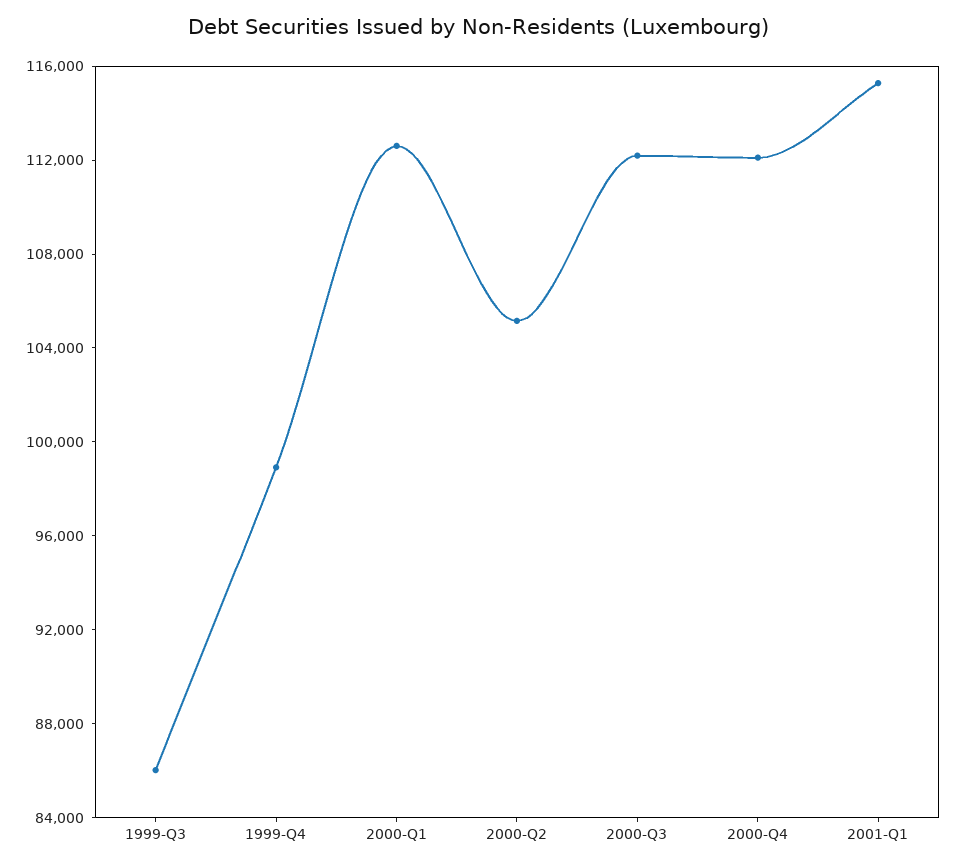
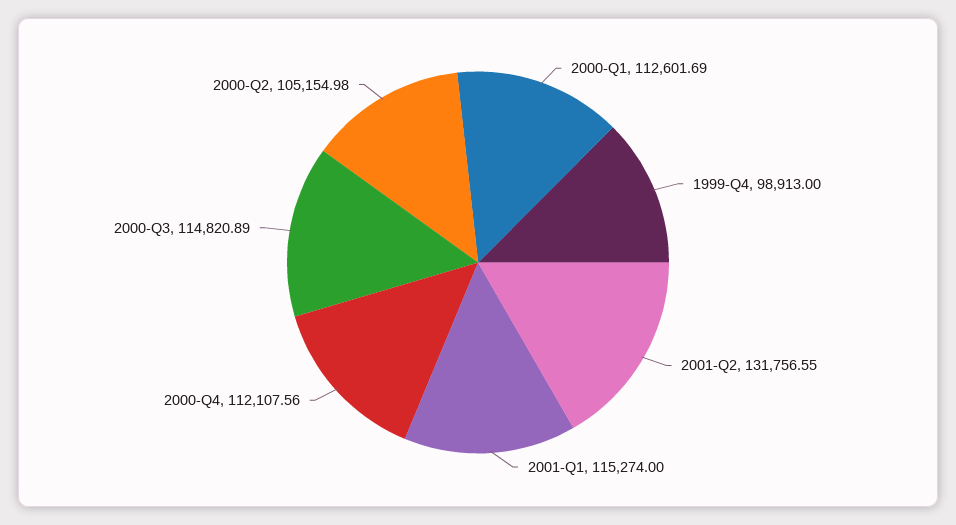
1999-Q3: 86000 -> none
2000-Q3: 112000 -> 114820.89
2001-Q2: none -> 131756.55

